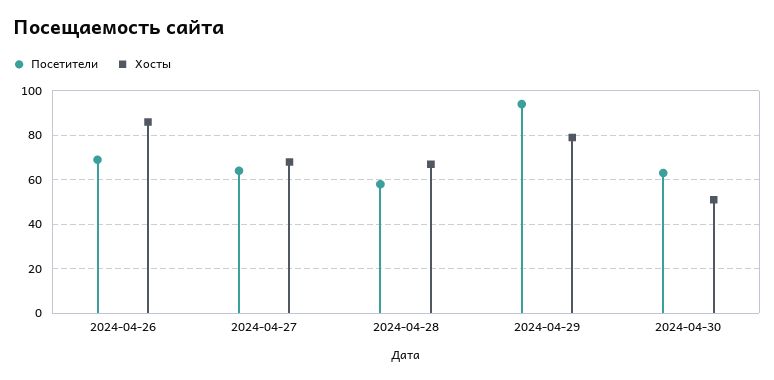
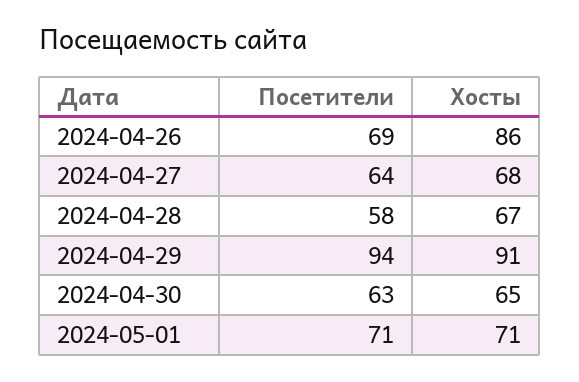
Хосты, 2024-04-29: 80 -> 91
Хосты, 2024-04-30: 50 -> 65
Посетители, 2024-05-01: none -> 71
Хосты, 2024-05-01: none -> 71

